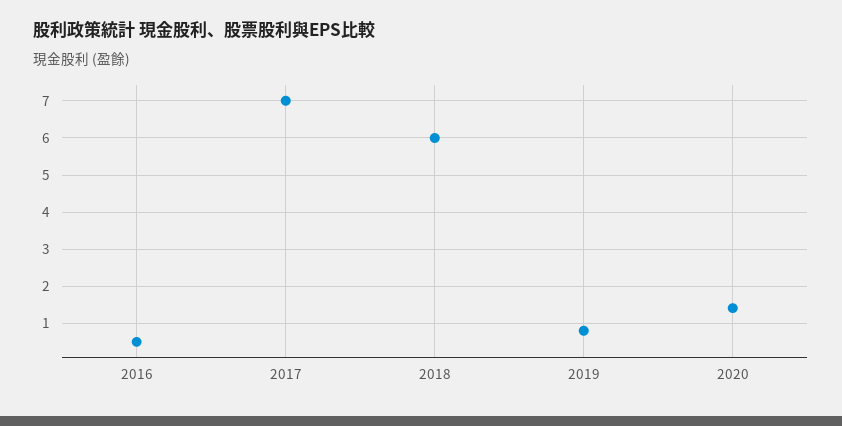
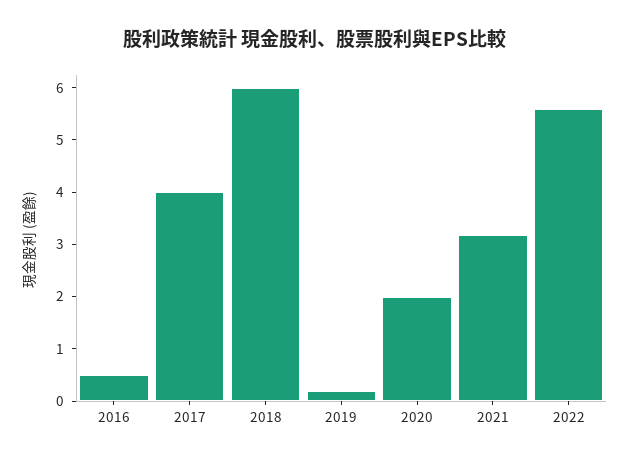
2017: 7 -> 4
2019: 0.8 -> 0.2
2020: 1.4 -> 2
2021: none -> 3.2
2022: none -> 5.6

